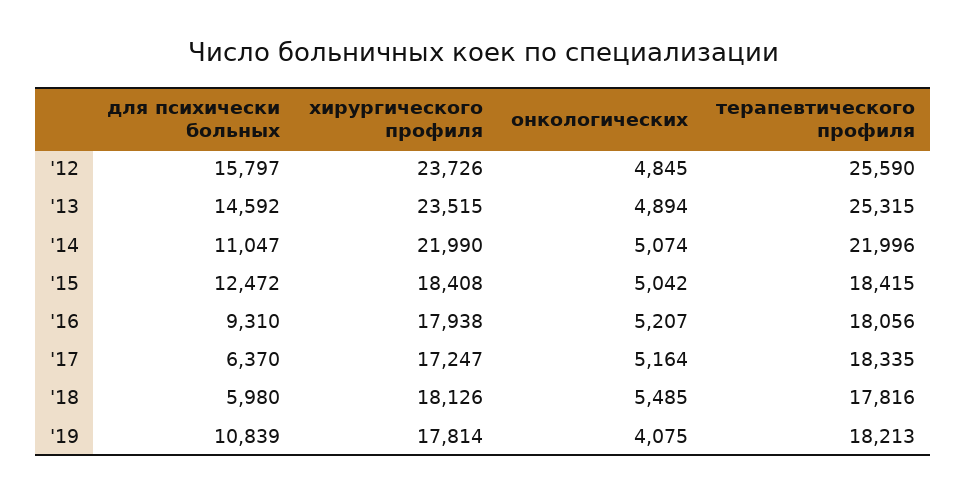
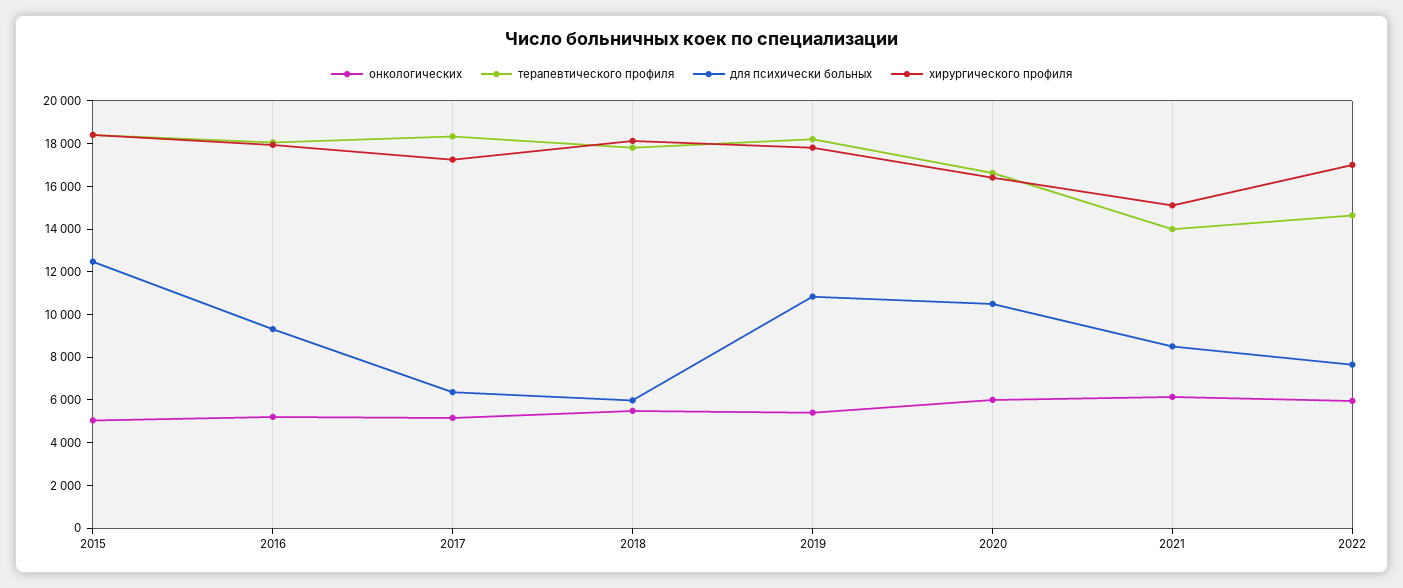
для психически больных, '12: 15797 -> none
хирургического профиля, '12: 23726 -> none
онкологических, '12: 4845 -> none
терапевтического профиля, '12: 25590 -> none
для психически больных, '13: 14592 -> none
хирургического профиля, '13: 23515 -> none
онкологических, '13: 4894 -> none
терапевтического профиля, '13: 25315 -> none
для психически больных, '14: 11047 -> none
хирургического профиля, '14: 21990 -> none
онкологических, '14: 5074 -> none
терапевтического профиля, '14: 21996 -> none
онкологических, '19: 4075 -> 5500
онкологических, 2020: none -> 6000
терапевтического профиля, 2020: none -> 16500
для психически больных, 2020: none -> 10500
хирургического профиля, 2020: none -> 16500
онкологических, 2021: none -> 6000
терапевтического профиля, 2021: none -> 14000
для психически больных, 2021: none -> 8500
хирургического профиля, 2021: none -> 15000
онкологических, 2022: none -> 6000
терапевтического профиля, 2022: none -> 14500
для психически больных, 2022: none -> 7500
хирургического профиля, 2022: none -> 17000

